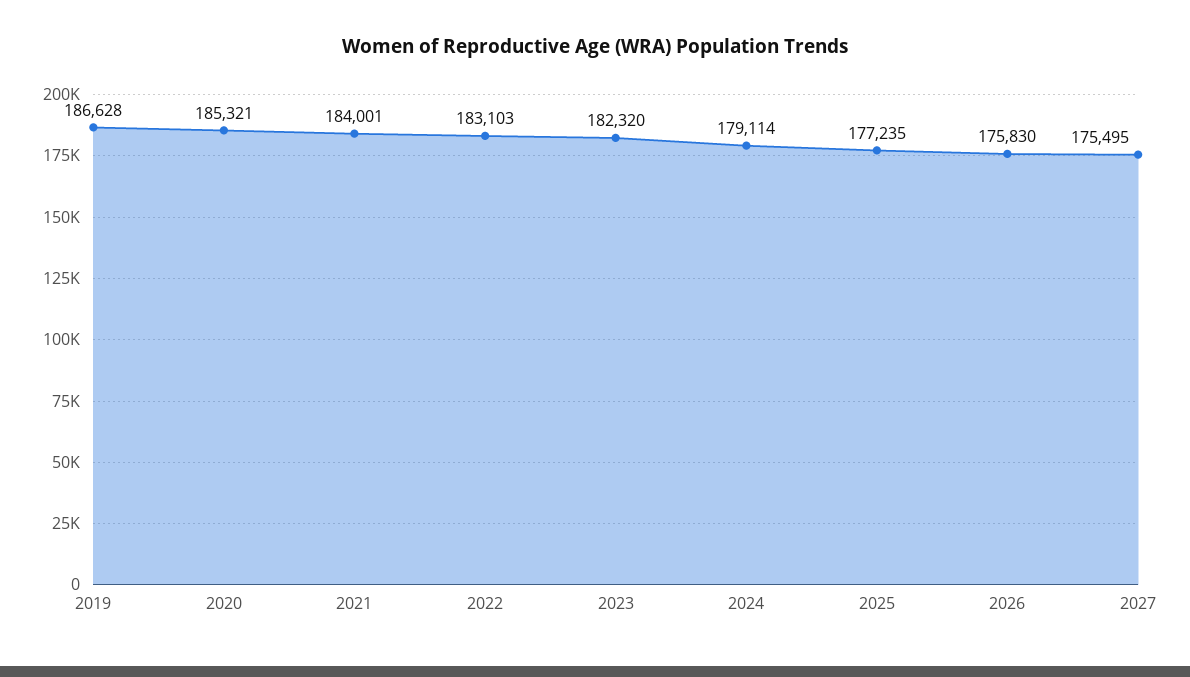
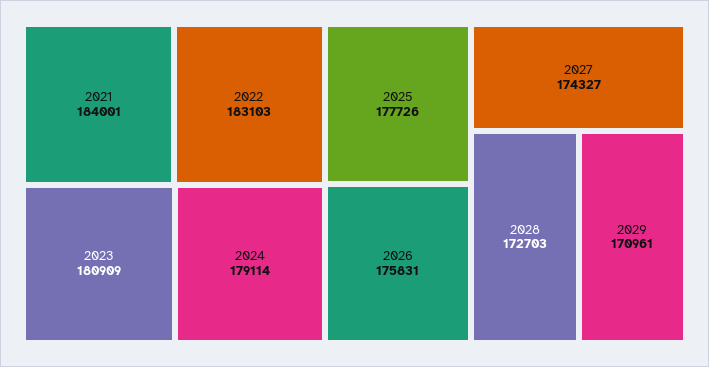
2019: 186628 -> none
2020: 185321 -> none
2023: 182320 -> 180909
2025: 177235 -> 177726
2026: 175830 -> 175831
2027: 175495 -> 174327
2028: none -> 172703
2029: none -> 170961

